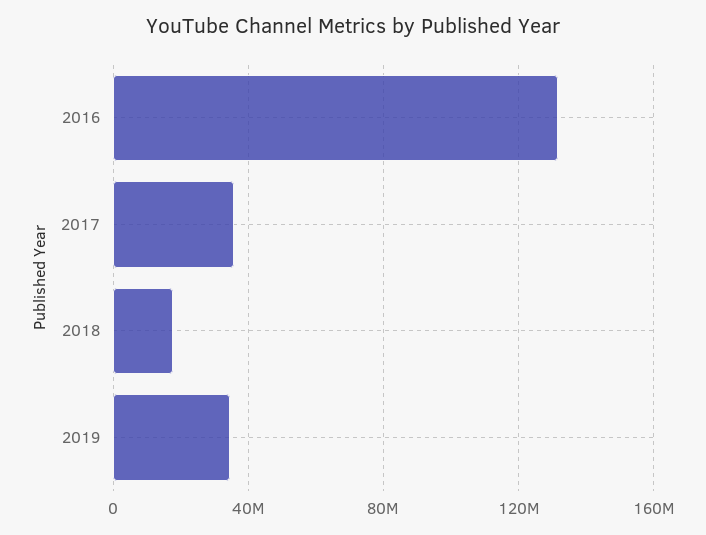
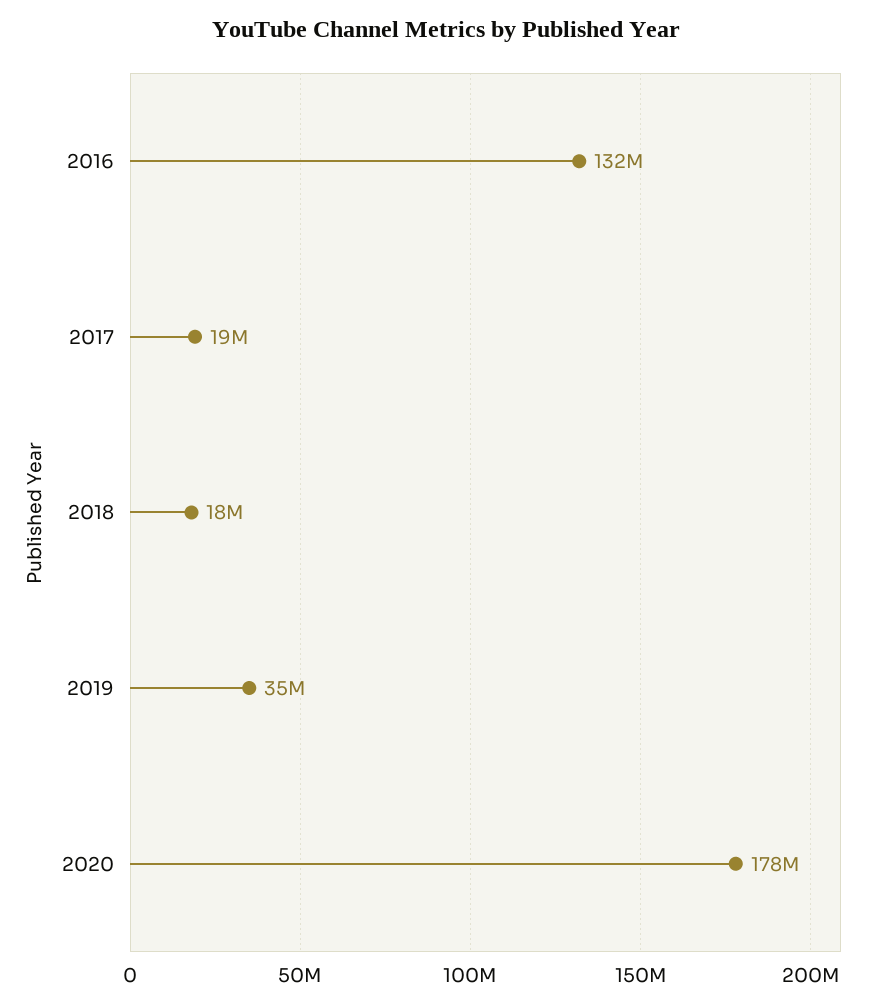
2017: 35000000 -> 19000000
2020: none -> 178000000

